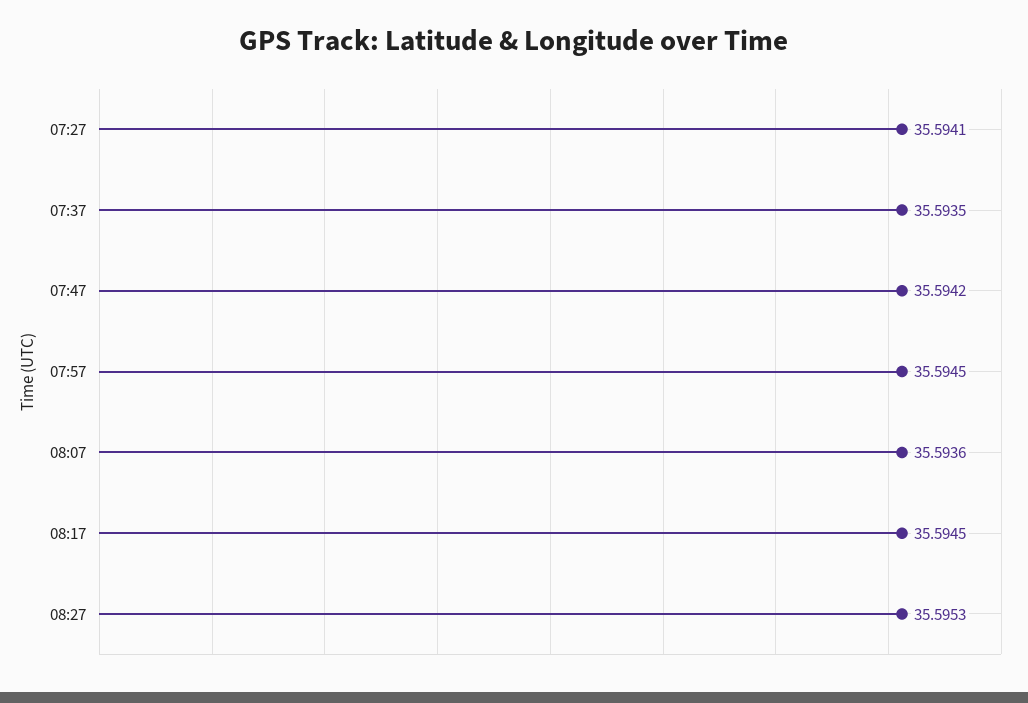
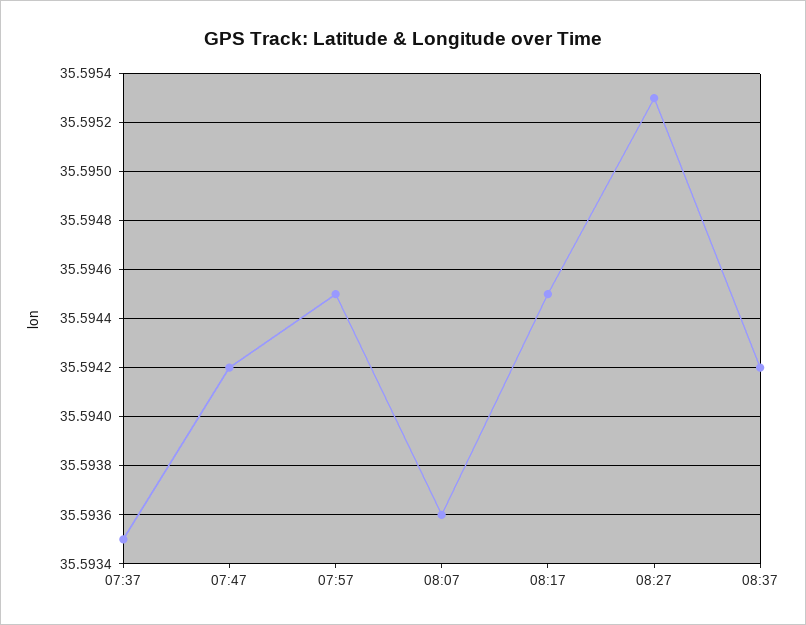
07:27: 35.5941 -> none
08:37: none -> 35.5942

